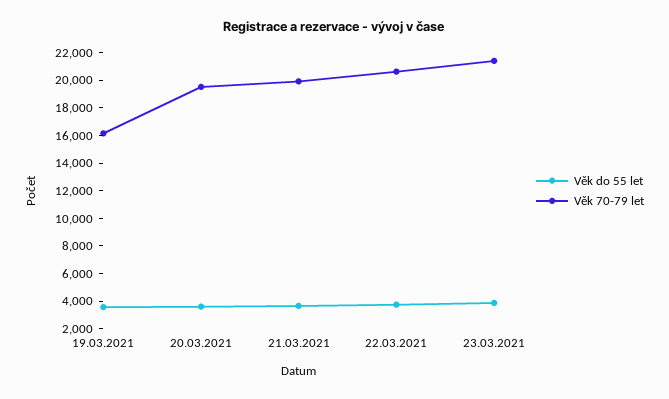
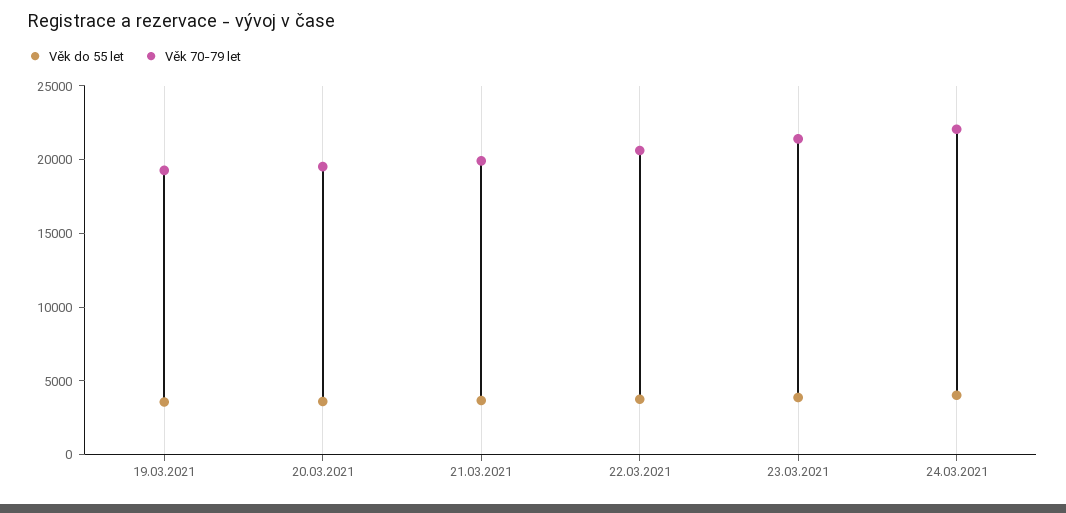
Věk 70-79 let, 19.03.2021: 16000 -> 19000
Věk do 55 let, 24.03.2021: none -> 4000
Věk 70-79 let, 24.03.2021: none -> 22000

